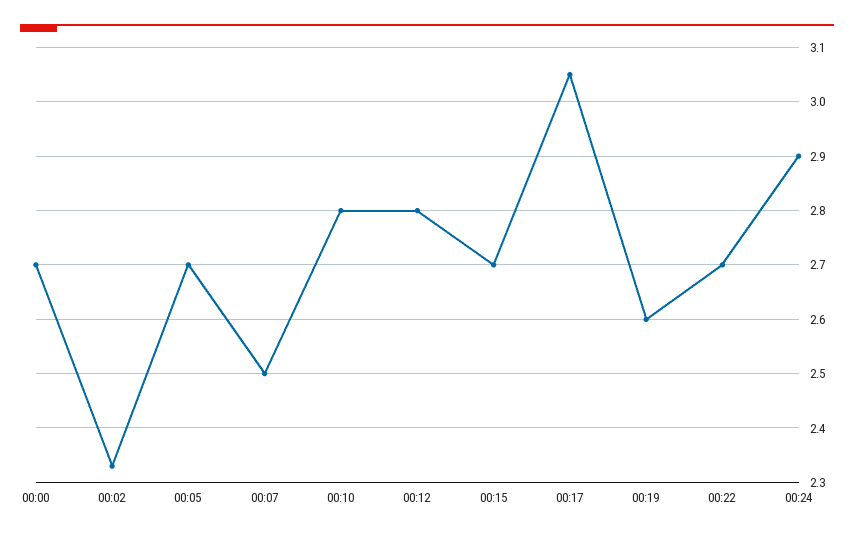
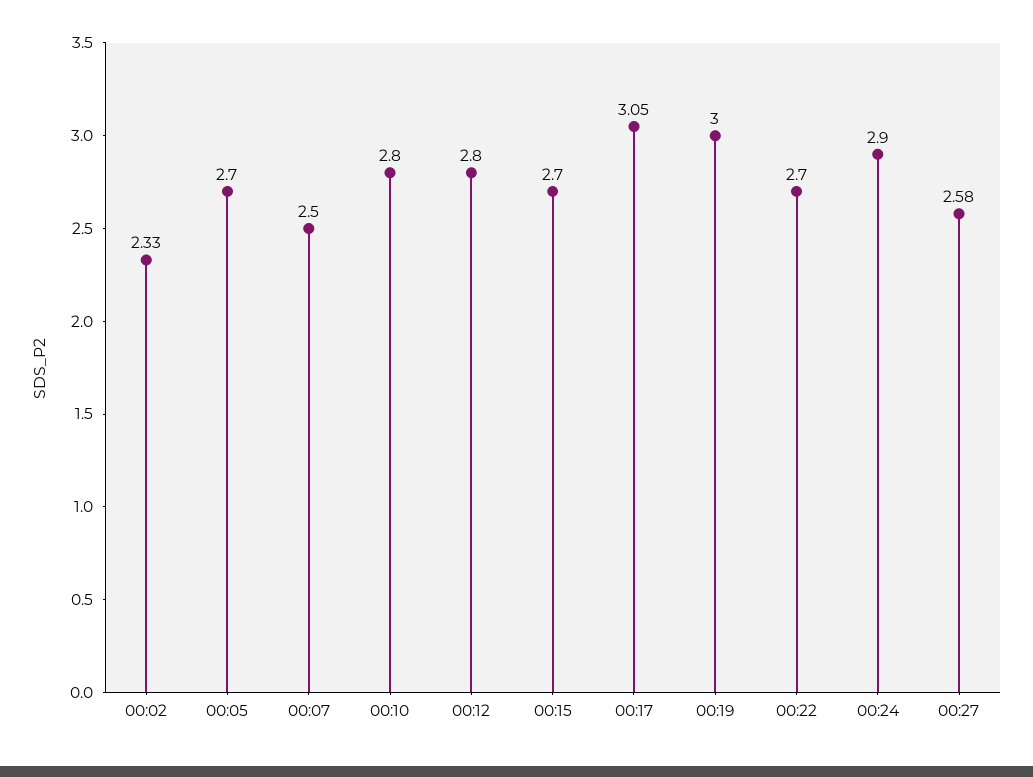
00:00: 2.7 -> none
00:19: 2.6 -> 3
00:27: none -> 2.58

